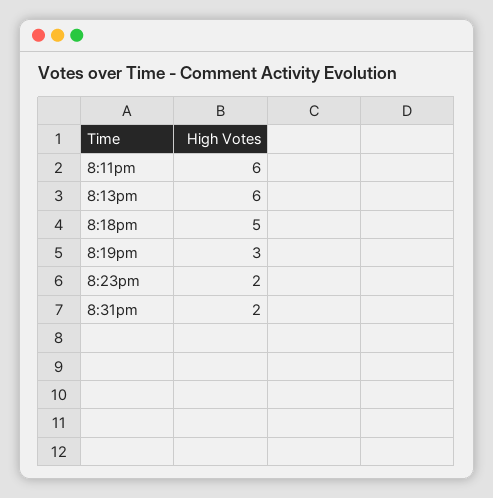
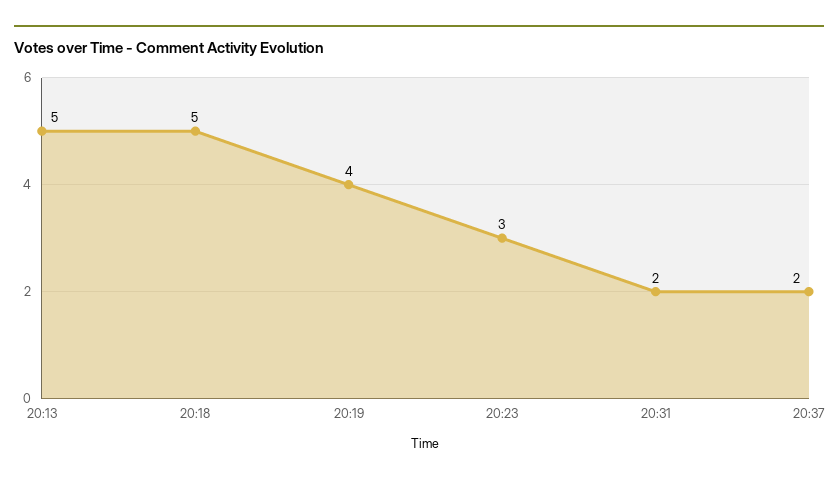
8:11pm: 6 -> none
8:13pm: 6 -> 5
8:19pm: 3 -> 4
8:23pm: 2 -> 3
20:37: none -> 2

